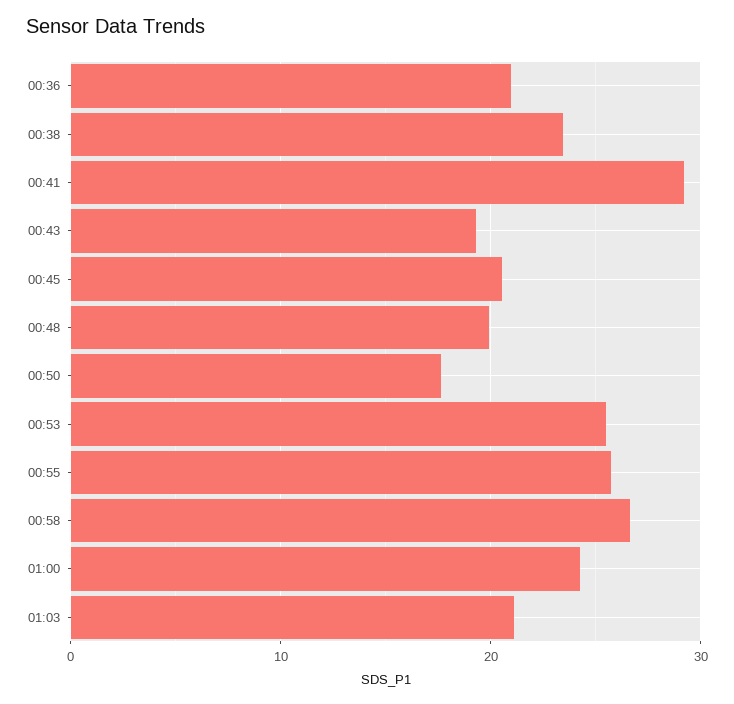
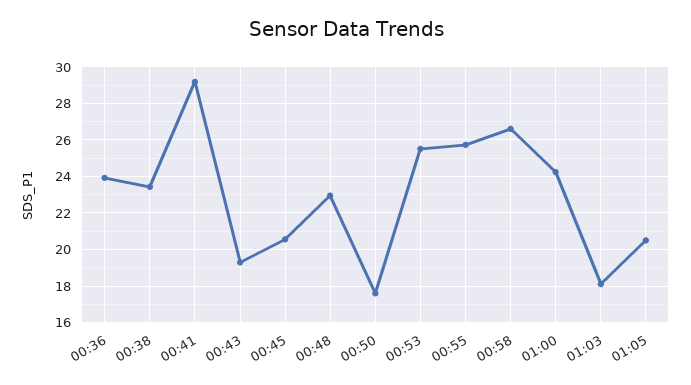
00:36: 21 -> 24
00:48: 20 -> 23
01:03: 21 -> 18
01:05: none -> 20.5

